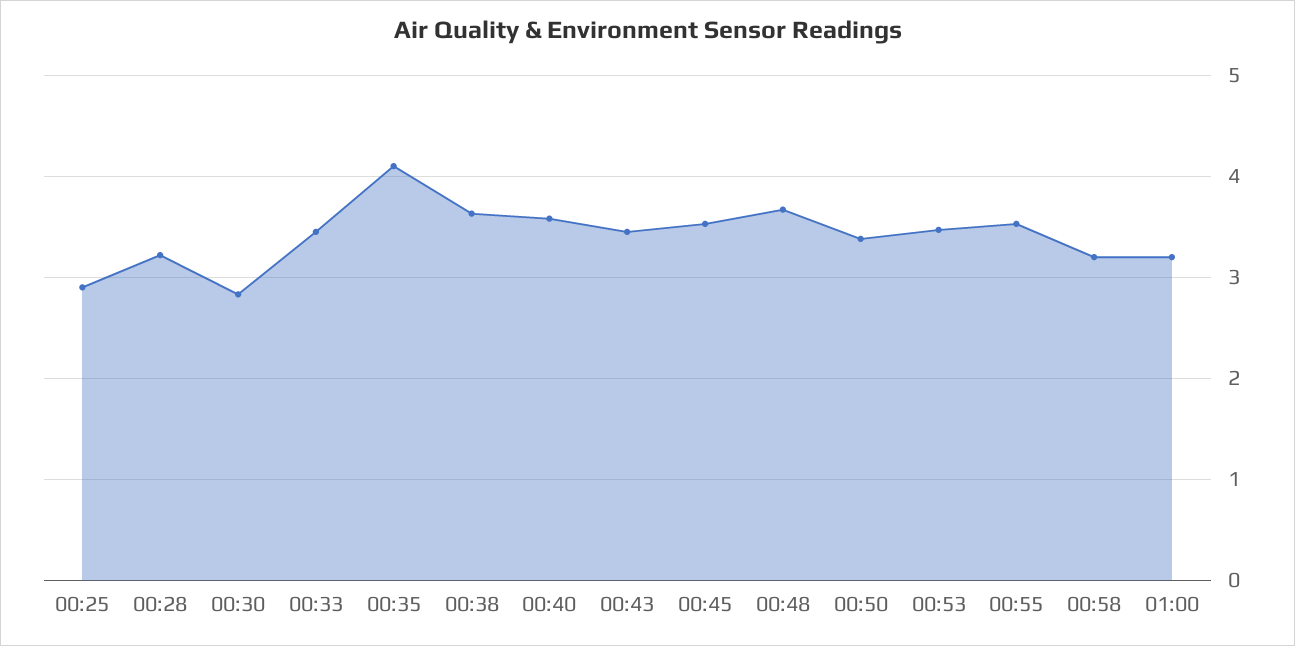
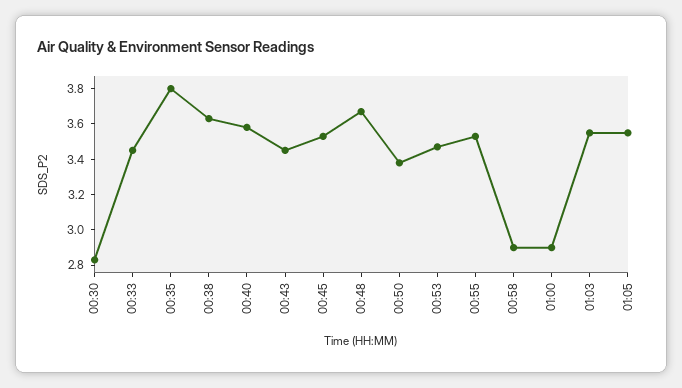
00:25: 2.9 -> none
00:28: 3.2 -> none
00:35: 4.1 -> 3.8
00:58: 3.2 -> 2.9
01:00: 3.2 -> 2.9
01:03: none -> 3.55
01:05: none -> 3.55

